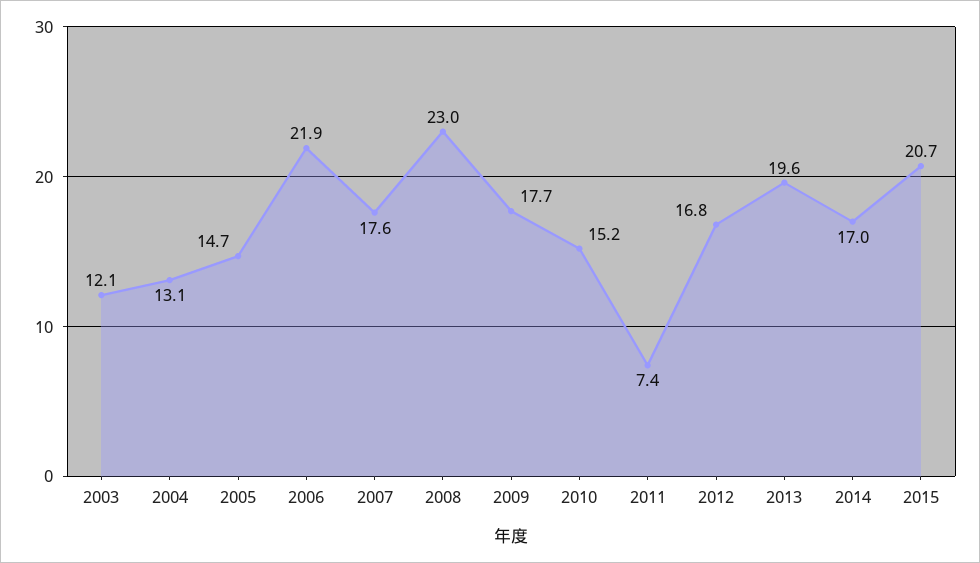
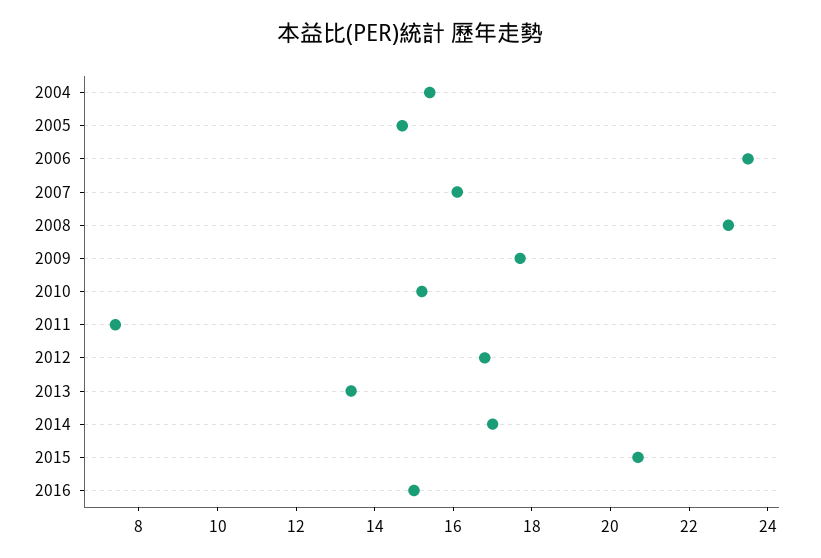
2003: 12.1 -> none
2004: 13.1 -> 15.5
2006: 21.9 -> 23.5
2007: 17.6 -> 16
2013: 19.6 -> 13.5
2016: none -> 15

